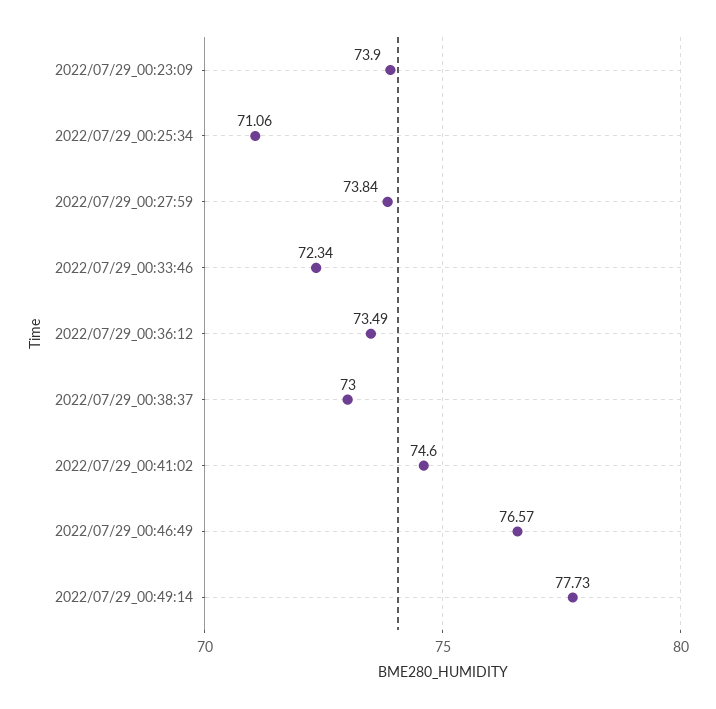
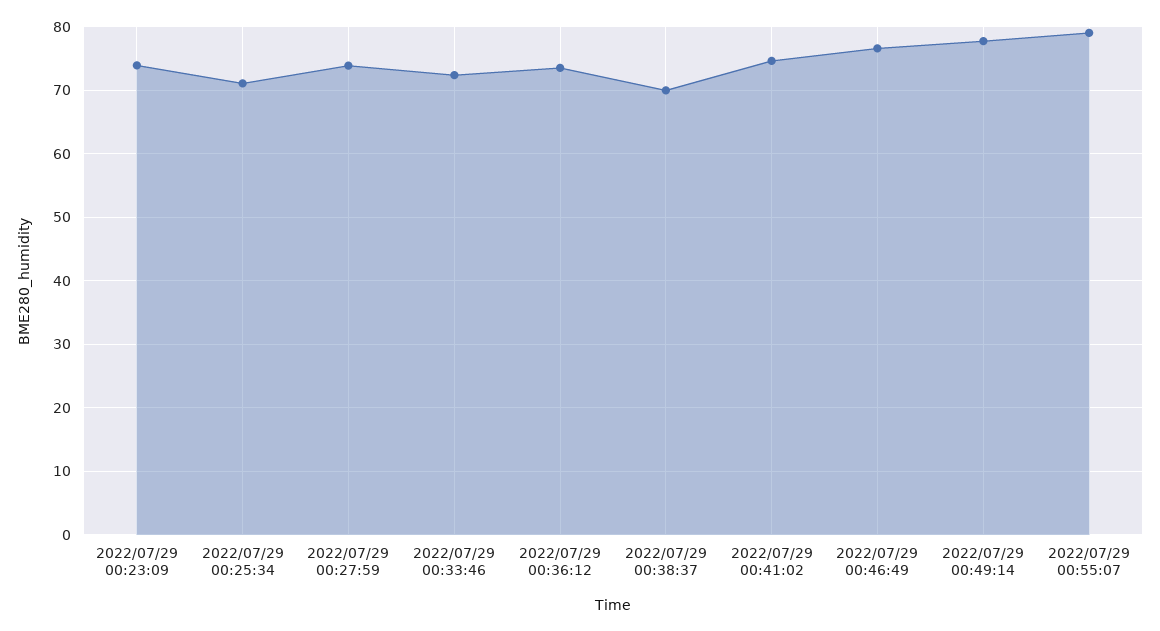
2022/07/29_00:38:37: 73 -> 70
2022/07/29 00:55:07: none -> 79

